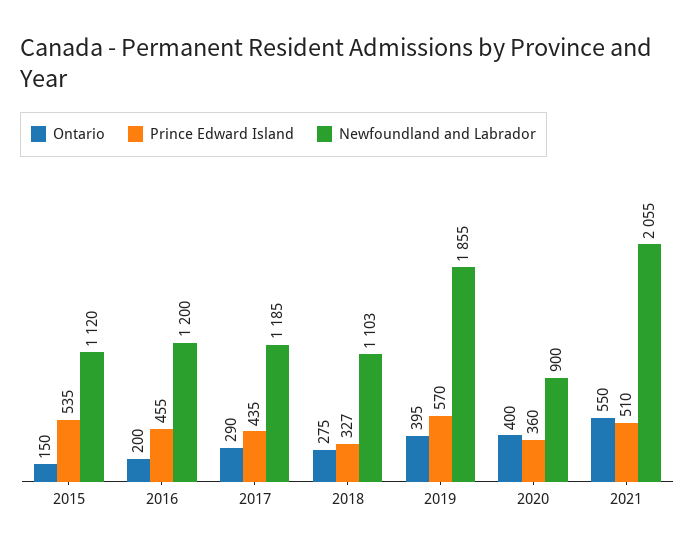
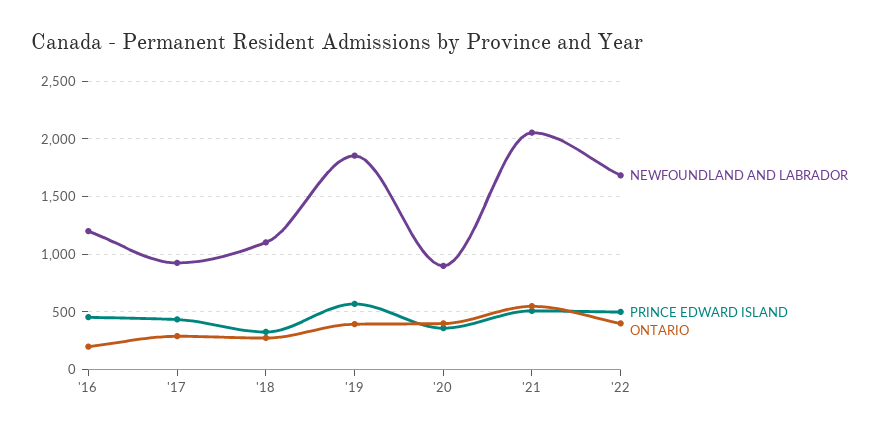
Ontario, 2015: 150 -> none
Prince Edward Island, 2015: 535 -> none
Newfoundland and Labrador, 2015: 1120 -> none
Newfoundland and Labrador, 2017: 1185 -> 900
Newfoundland and Labrador, '22: none -> 1700
Prince Edward Island, '22: none -> 500
Ontario, '22: none -> 400

